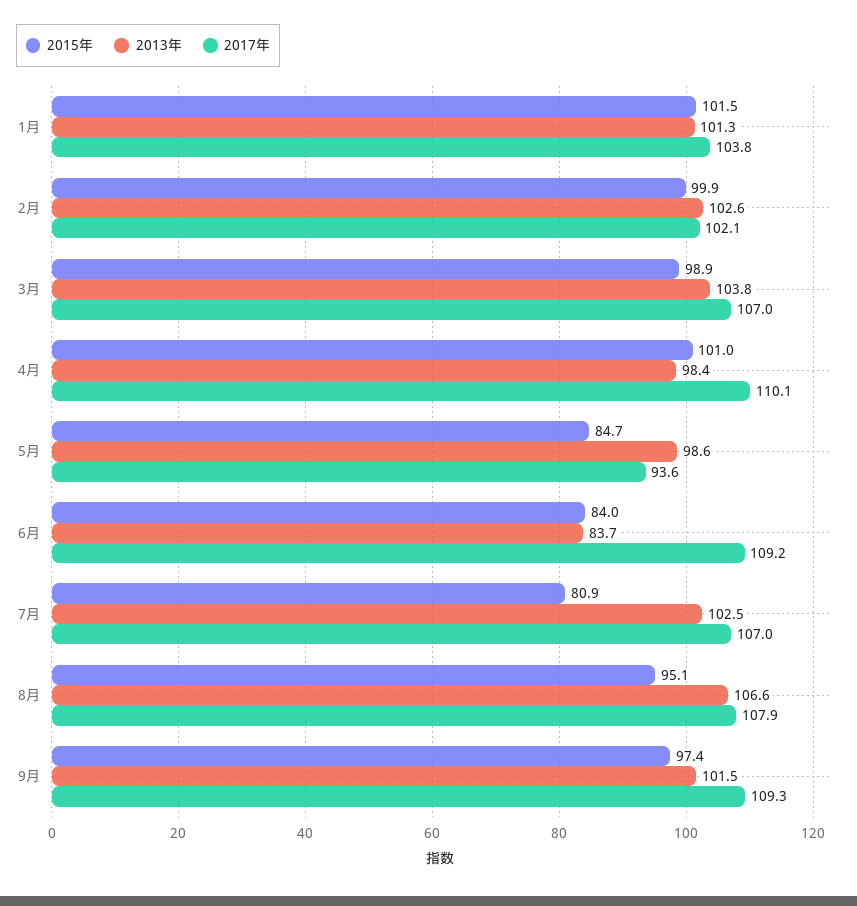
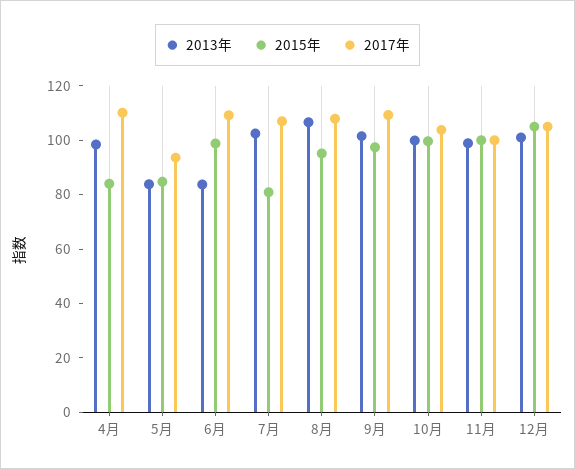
2015年, 1月: 101.5 -> none
2013年, 1月: 101.3 -> none
2017年, 1月: 103.8 -> none
2015年, 2月: 99.9 -> none
2013年, 2月: 102.6 -> none
2017年, 2月: 102.1 -> none
2015年, 3月: 98.9 -> none
2013年, 3月: 103.8 -> none
2017年, 3月: 107 -> none
2015年, 4月: 101 -> 85
2013年, 5月: 98.6 -> 85
2015年, 6月: 84 -> 100
2013年, 10月: none -> 100
2015年, 10月: none -> 100
2017年, 10月: none -> 105
2013年, 11月: none -> 100
2015年, 11月: none -> 100
2017年, 11月: none -> 100
2013年, 12月: none -> 100
2015年, 12月: none -> 105
2017年, 12月: none -> 105

